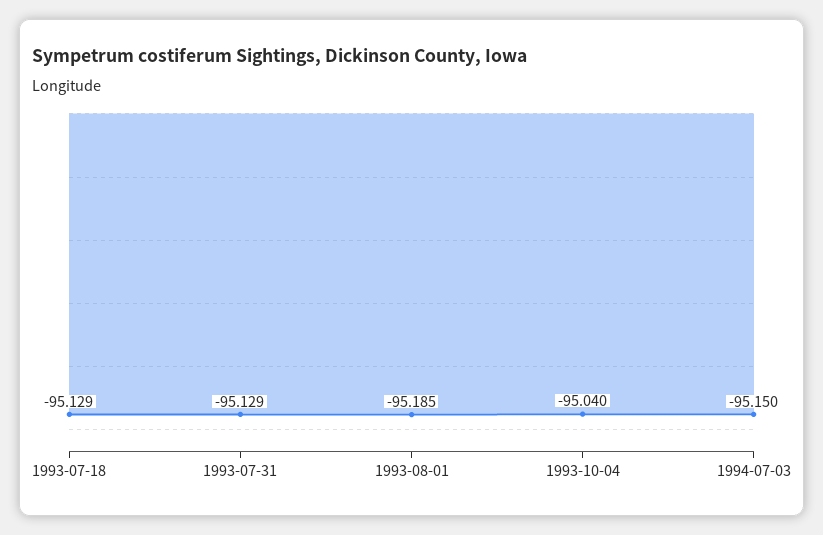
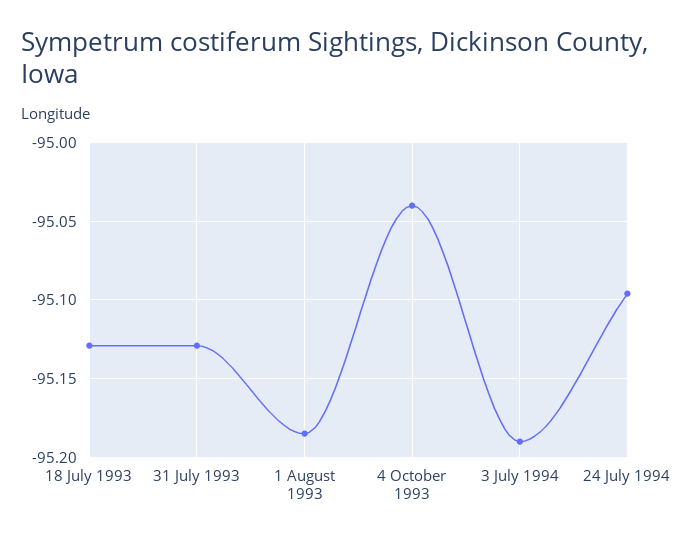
1994-07-03: -95.15 -> -95.19
24 July 1994: none -> -95.095

